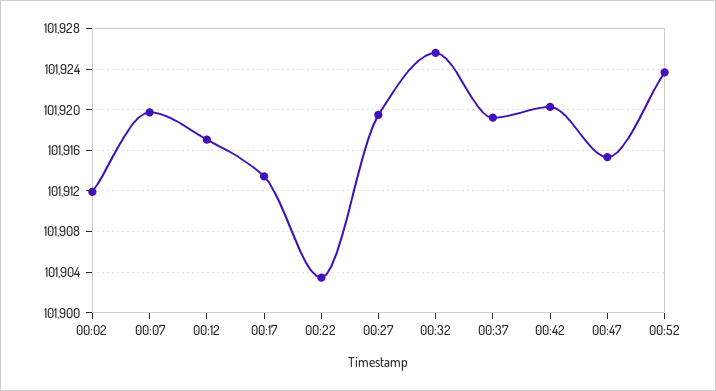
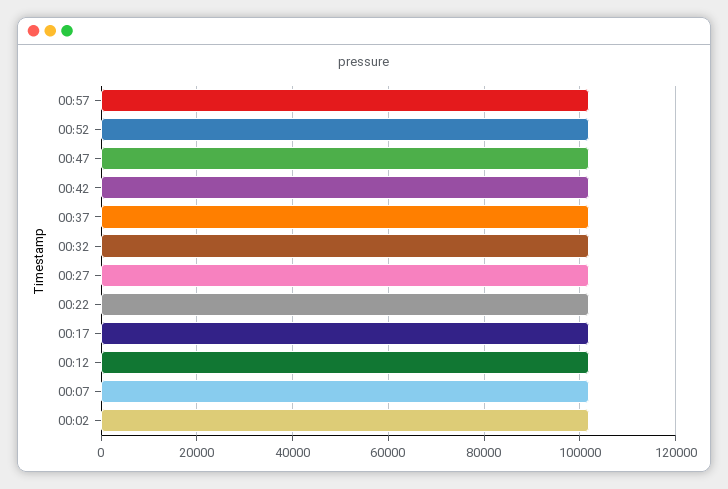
00:57: none -> 102000

